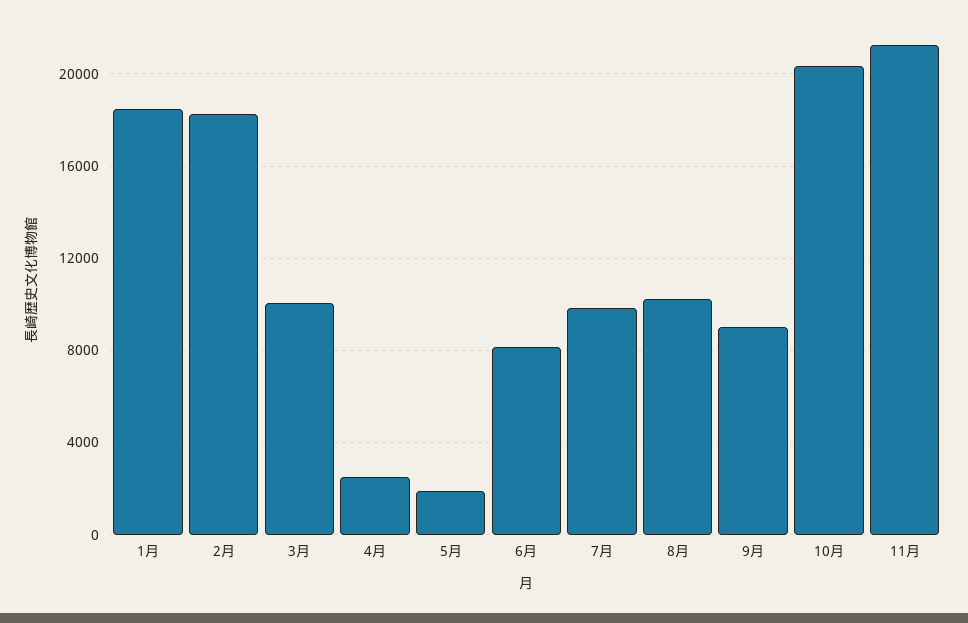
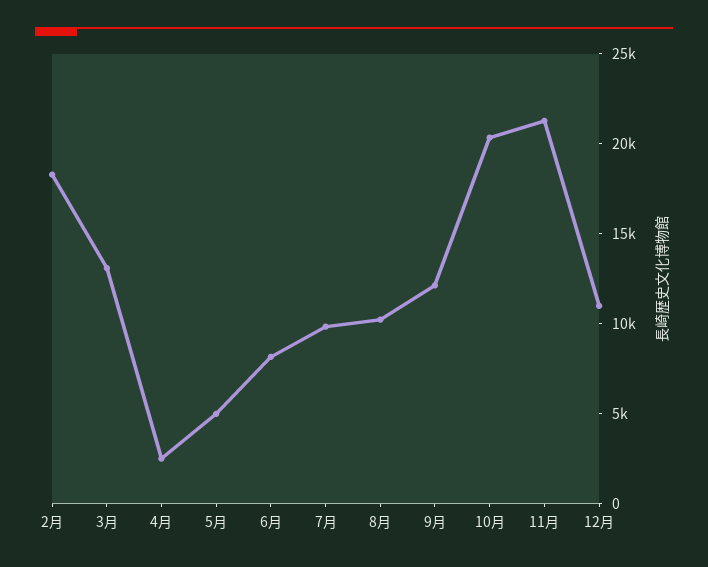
1月: 18500 -> none
3月: 10000 -> 13000
5月: 2000 -> 5000
9月: 9000 -> 12000
12月: none -> 11000

